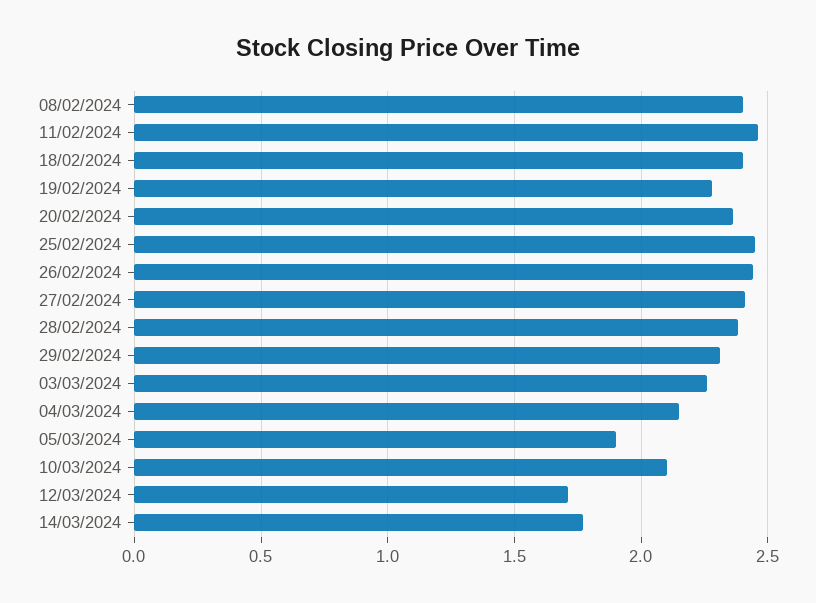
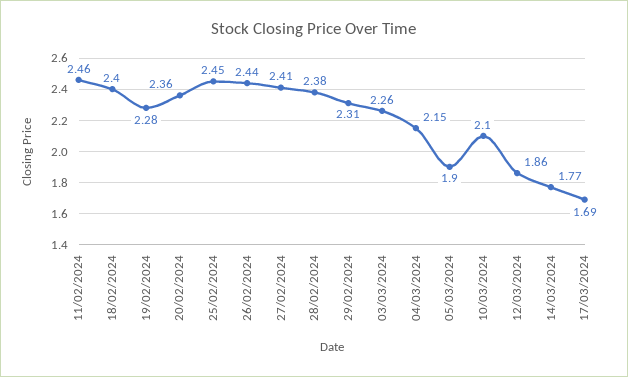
08/02/2024: 2.4 -> none
12/03/2024: 1.7 -> 1.86
17/03/2024: none -> 1.69

